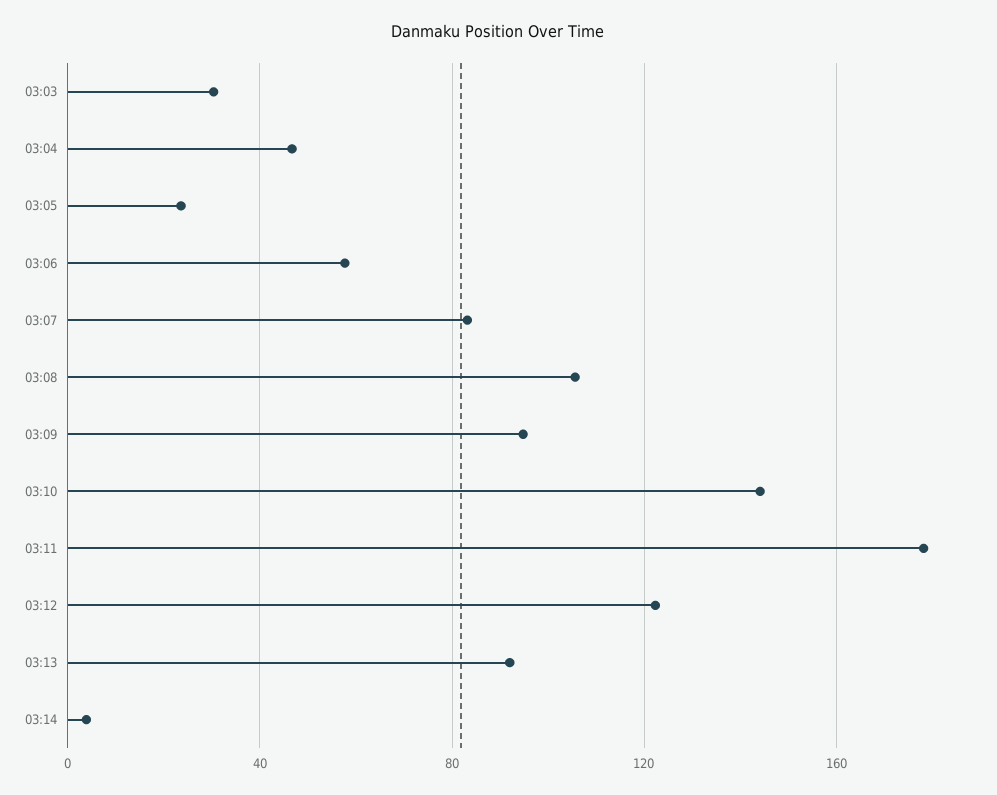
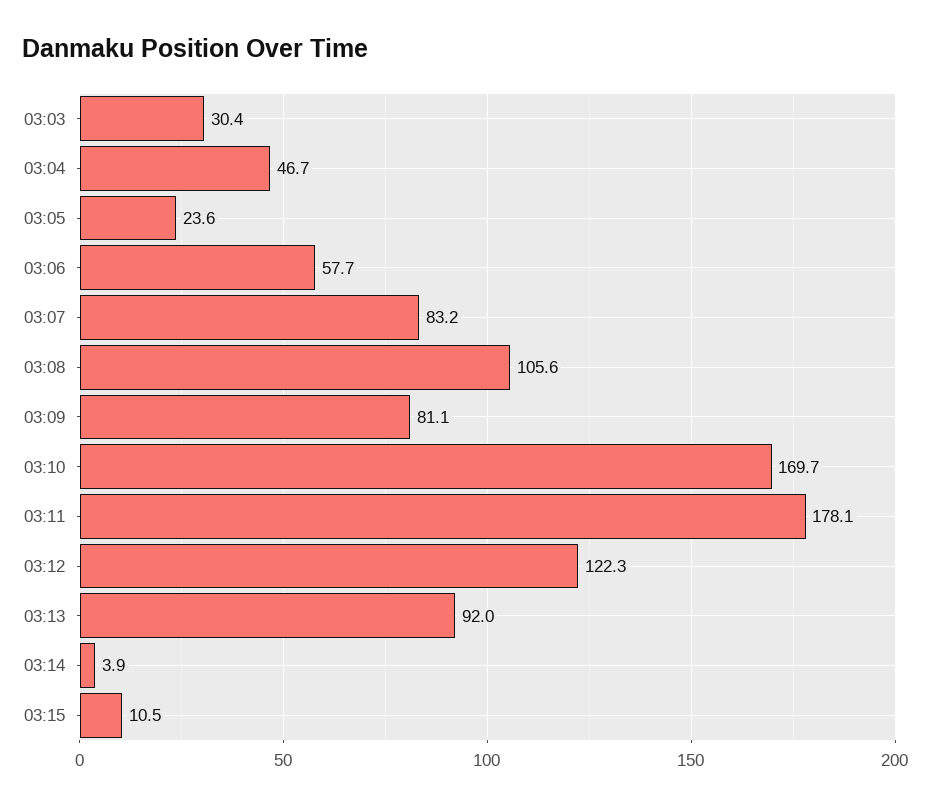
03:09: 95 -> 81.1
03:10: 145 -> 169.7
03:15: none -> 10.5

